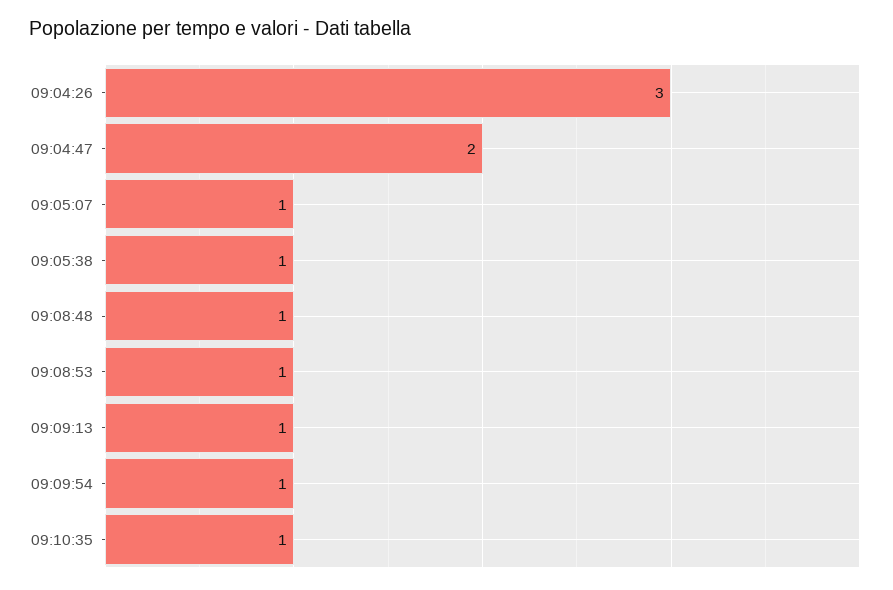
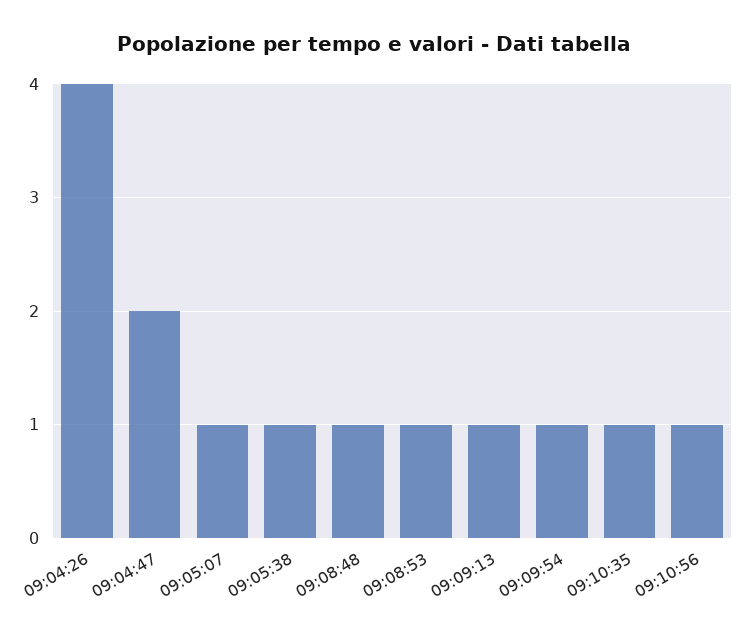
09:04:26: 3 -> 4
09:10:56: none -> 1

